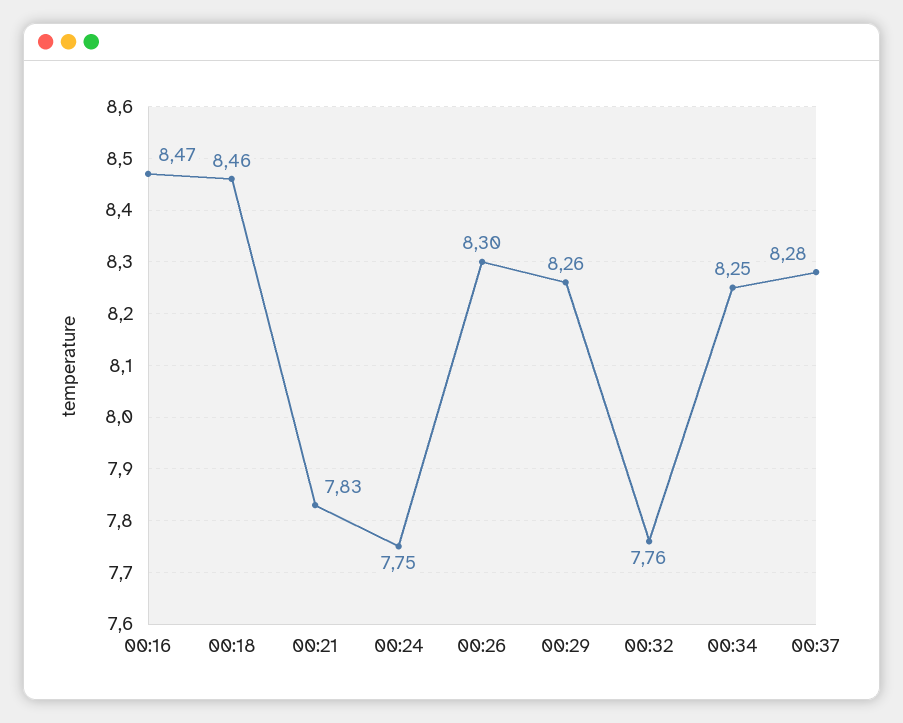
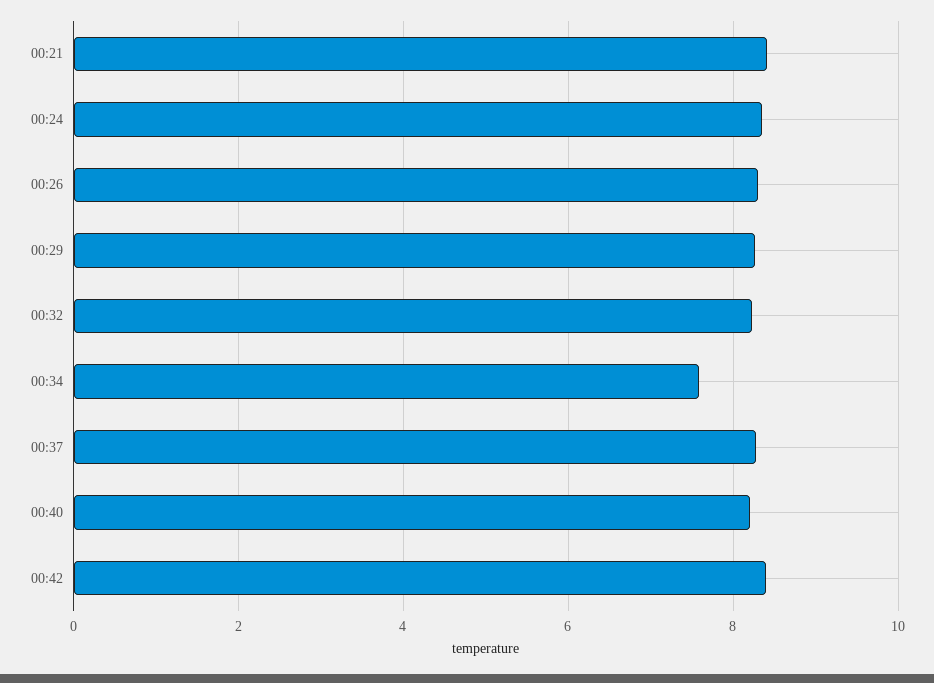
00:16: 8.47 -> none
00:18: 8.46 -> none
00:21: 7.83 -> 8.4
00:24: 7.75 -> 8.4
00:32: 7.76 -> 8.2
00:34: 8.25 -> 7.6
00:40: none -> 8.2
00:42: none -> 8.4

